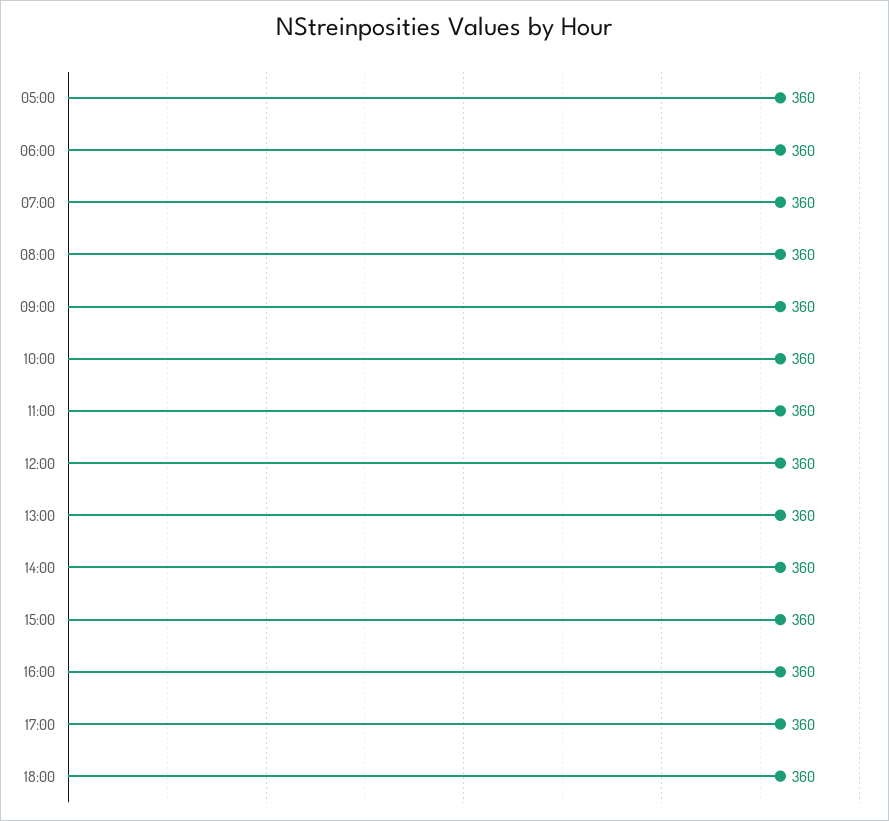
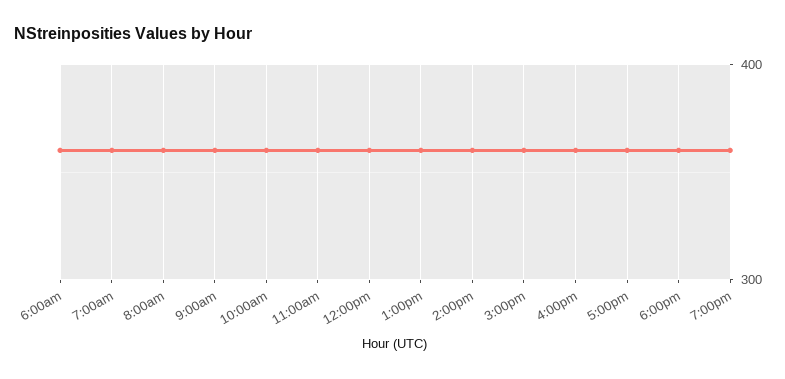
05:00: 360 -> none
7:00pm: none -> 360

